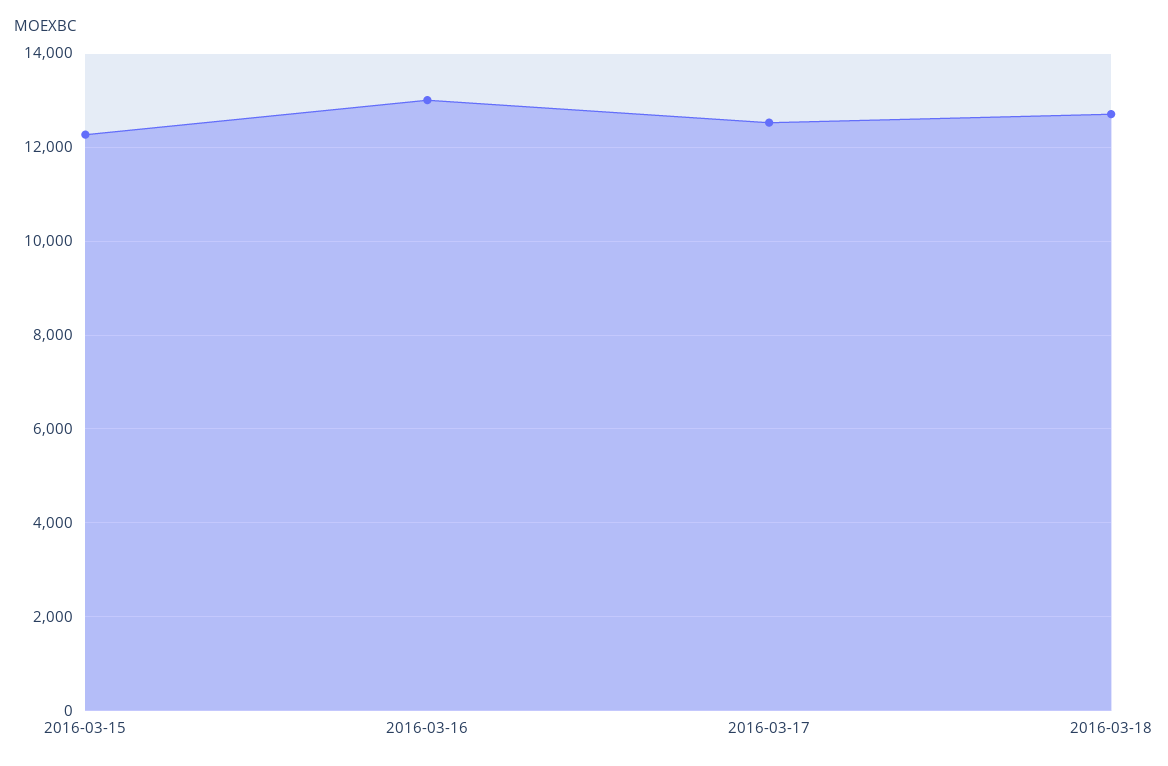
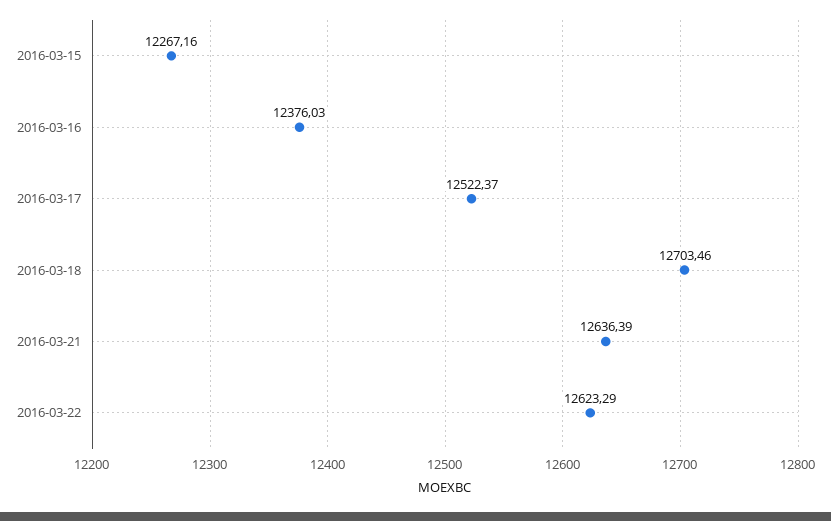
2016-03-16: 13000 -> 12376.03
2016-03-21: none -> 12636.39
2016-03-22: none -> 12623.29

